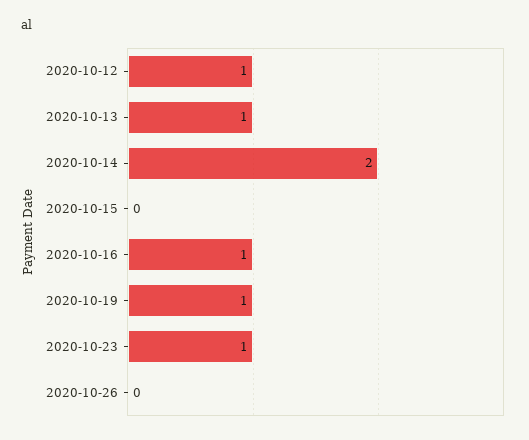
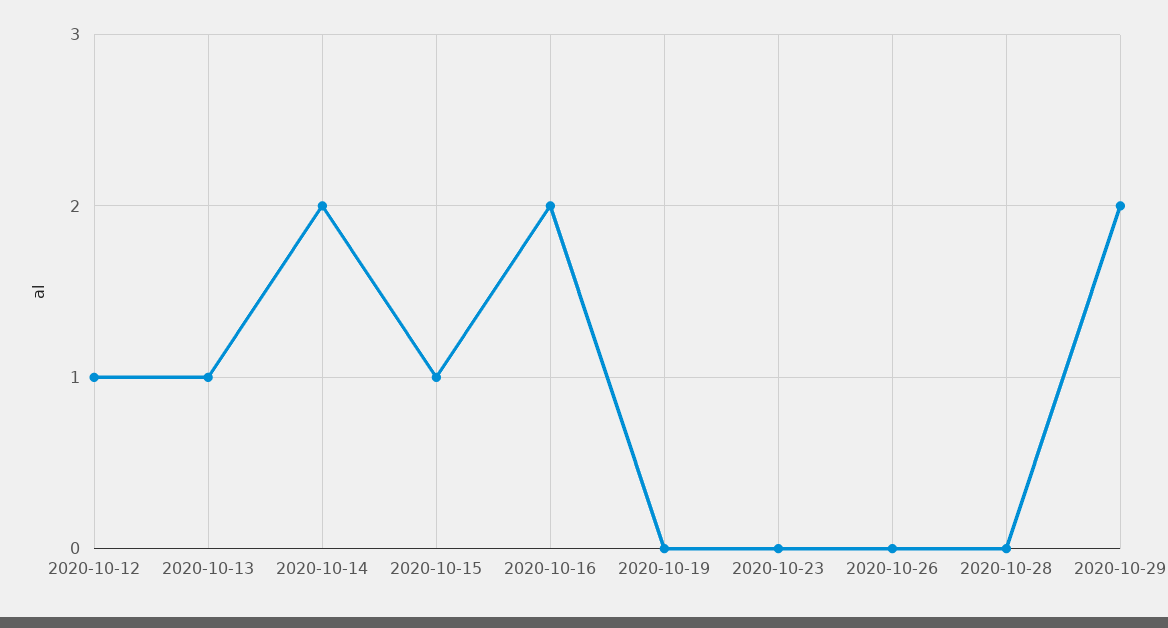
2020-10-15: 0 -> 1
2020-10-16: 1 -> 2
2020-10-19: 1 -> 0
2020-10-23: 1 -> 0
2020-10-28: none -> 0
2020-10-29: none -> 2

